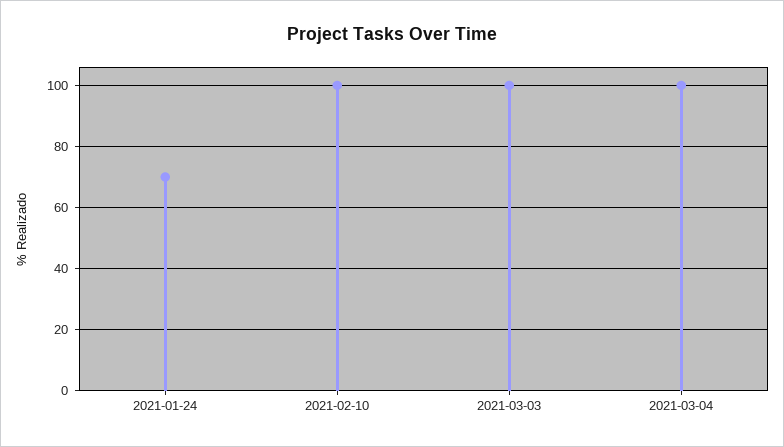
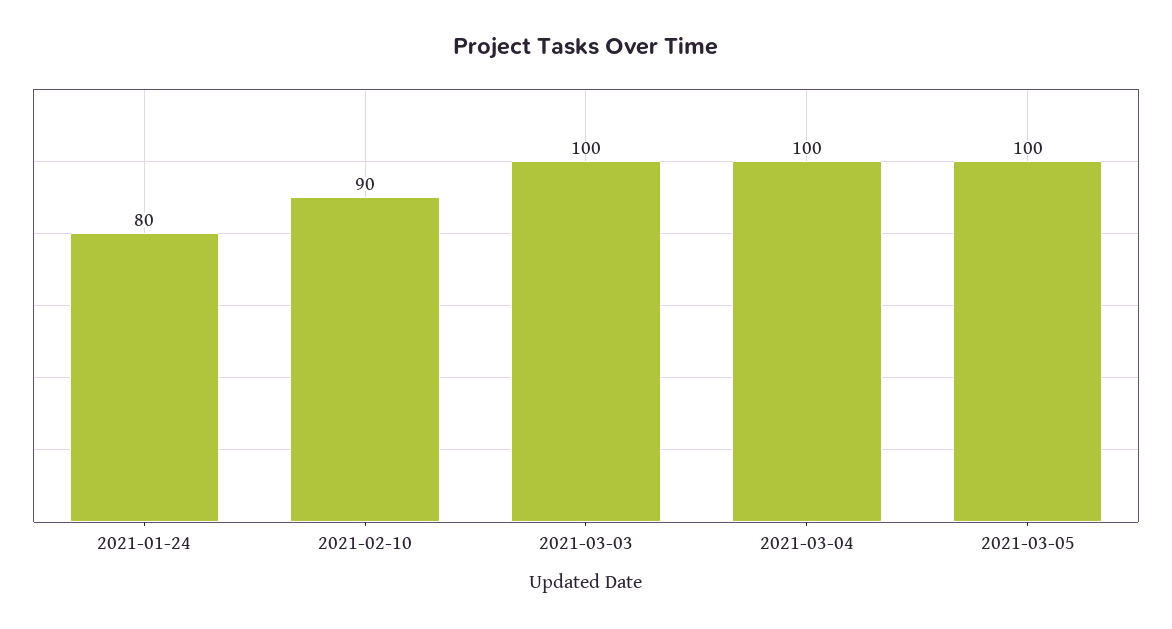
2021-01-24: 70 -> 80
2021-02-10: 100 -> 90
2021-03-05: none -> 100

